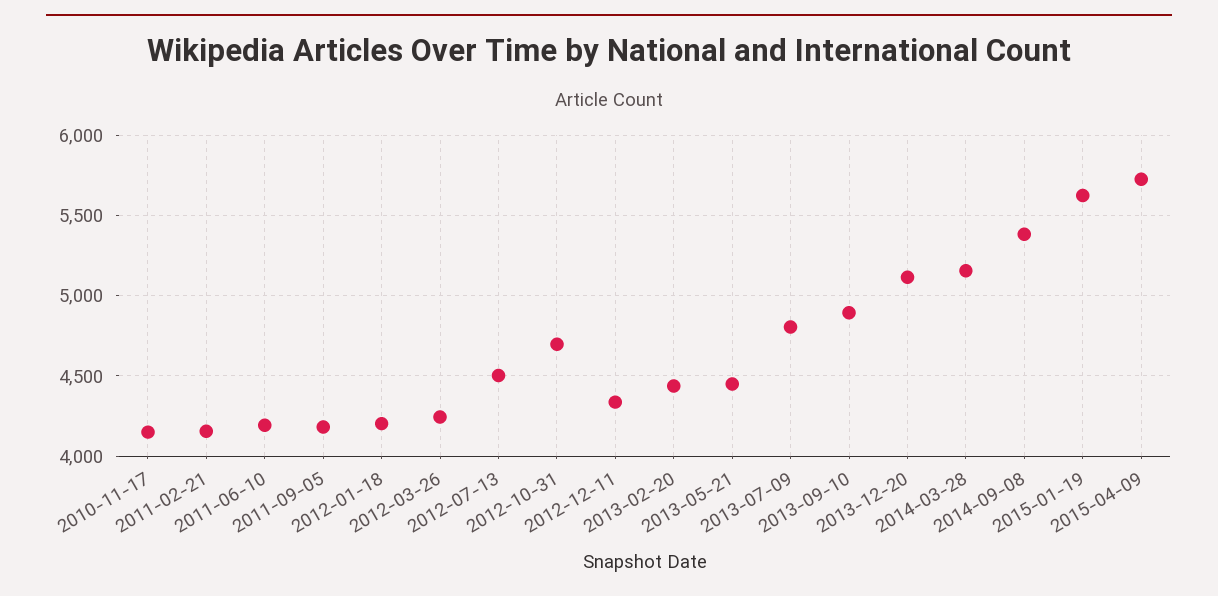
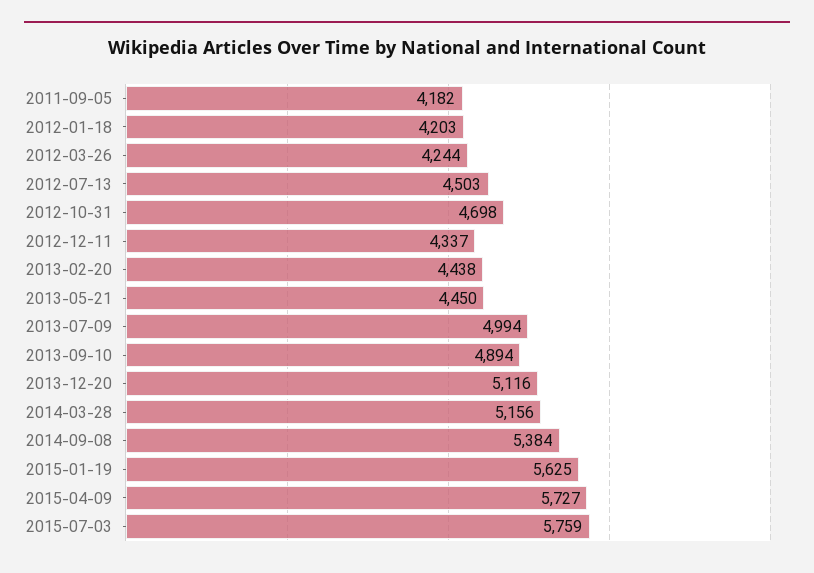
2010-11-17: 4150 -> none
2011-02-21: 4150 -> none
2011-06-10: 4200 -> none
2013-07-09: 4800 -> 4994
2015-07-03: none -> 5759

